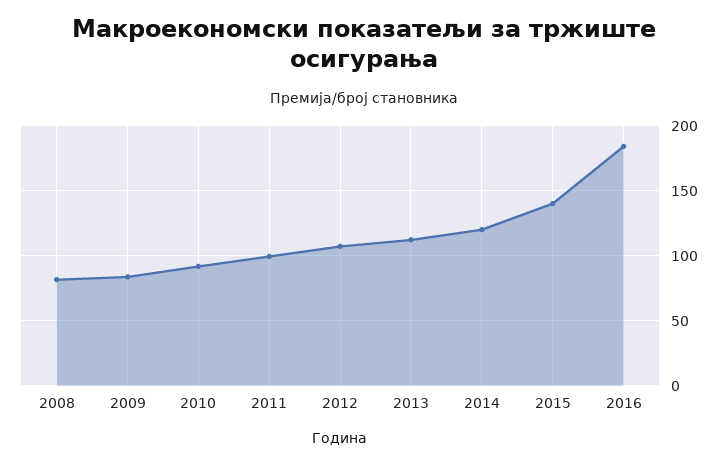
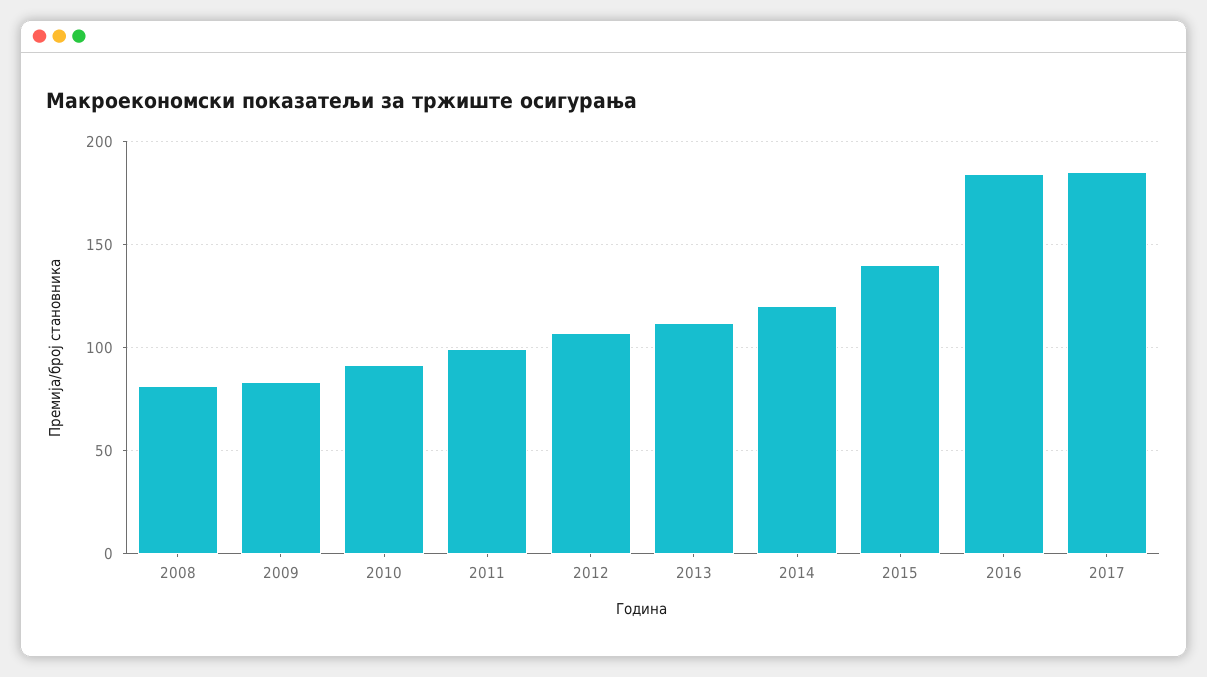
2017: none -> 185

